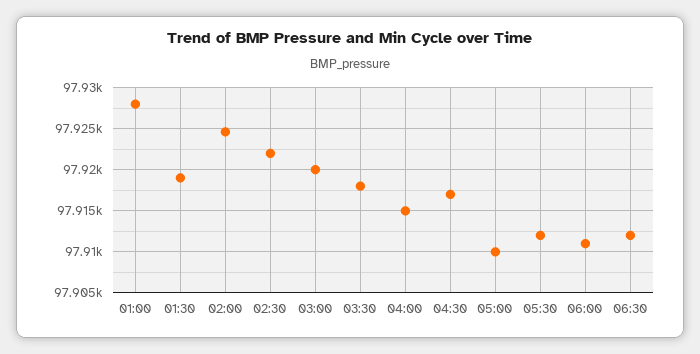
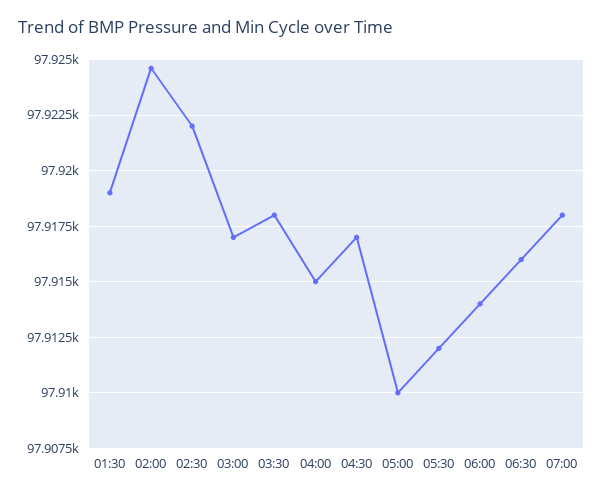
01:00: 97928 -> none
03:00: 97920 -> 97917
06:00: 97911 -> 97914
06:30: 97912 -> 97916
07:00: none -> 97918

